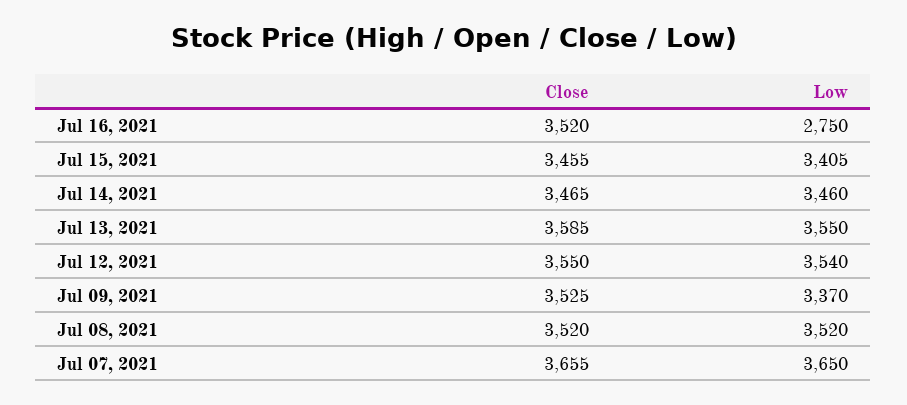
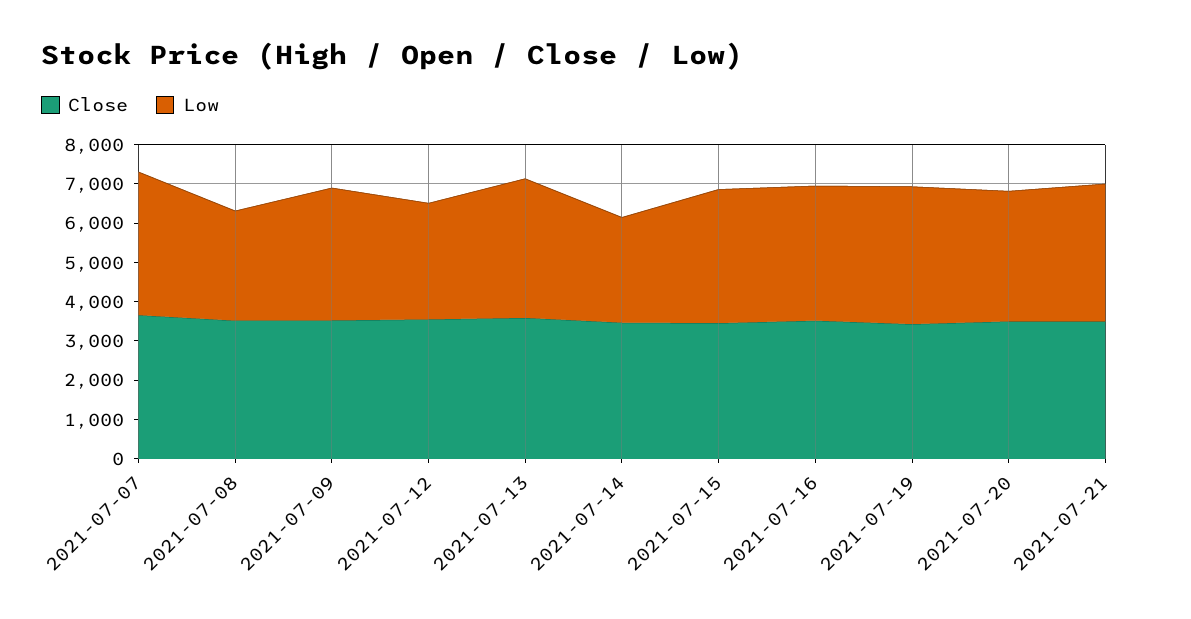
Low, Jul 16, 2021: 2750 -> 3500
Low, Jul 14, 2021: 3460 -> 2750
Low, Jul 12, 2021: 3540 -> 3000
Low, Jul 08, 2021: 3520 -> 2750
Close, 2021-07-19: none -> 3500
Low, 2021-07-19: none -> 3500
Close, 2021-07-20: none -> 3500
Low, 2021-07-20: none -> 3250
Close, 2021-07-21: none -> 3500
Low, 2021-07-21: none -> 3500

